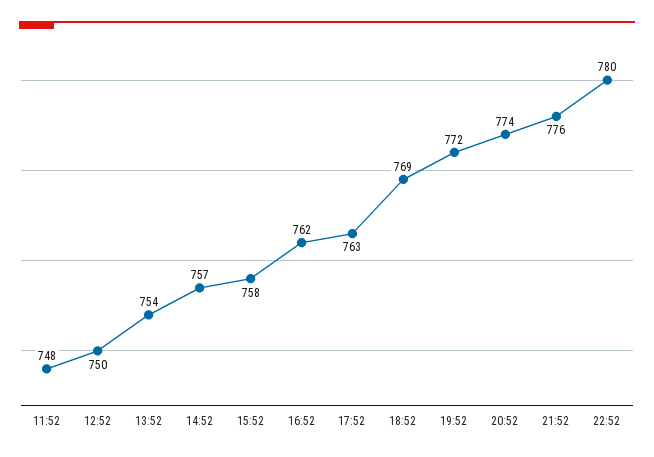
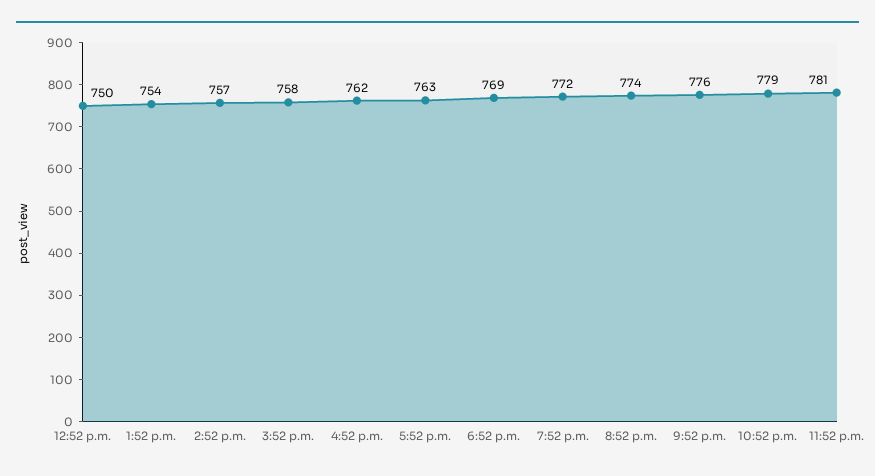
11:52: 748 -> none
22:52: 780 -> 779
11:52 p.m.: none -> 781

